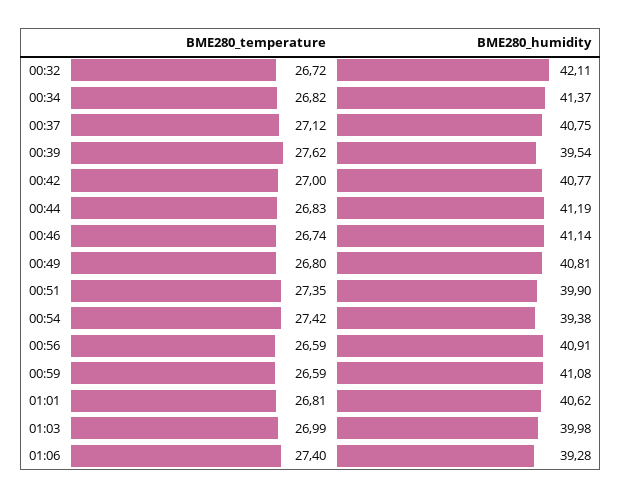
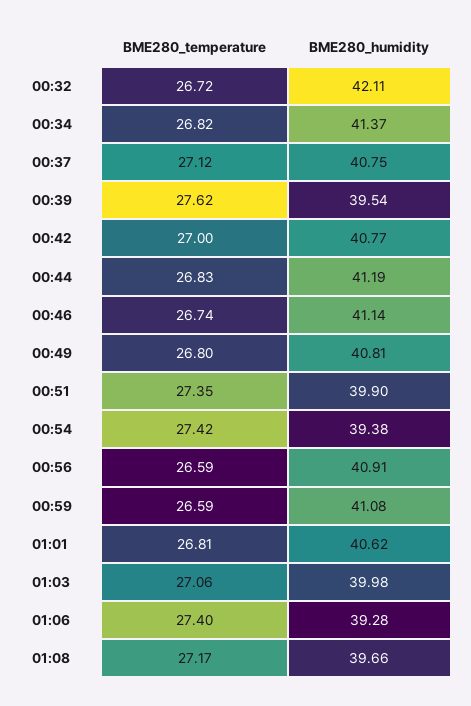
BME280_temperature, 01:03: 26.99 -> 27.06
BME280_temperature, 01:08: none -> 27.17
BME280_humidity, 01:08: none -> 39.66

